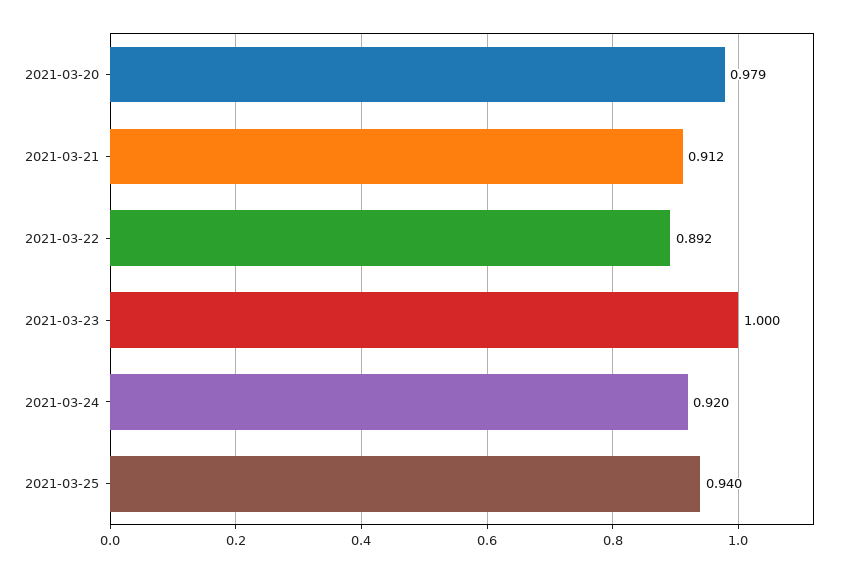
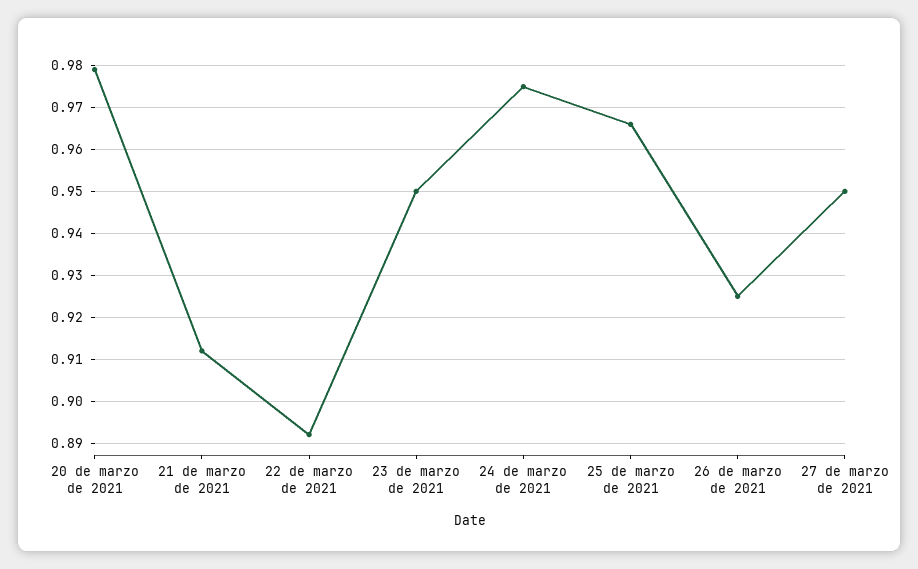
2021-03-23: 1 -> 0.95
2021-03-24: 0.92 -> 0.975
2021-03-25: 0.94 -> 0.965
26 de marzo de 2021: none -> 0.925
27 de marzo de 2021: none -> 0.95

